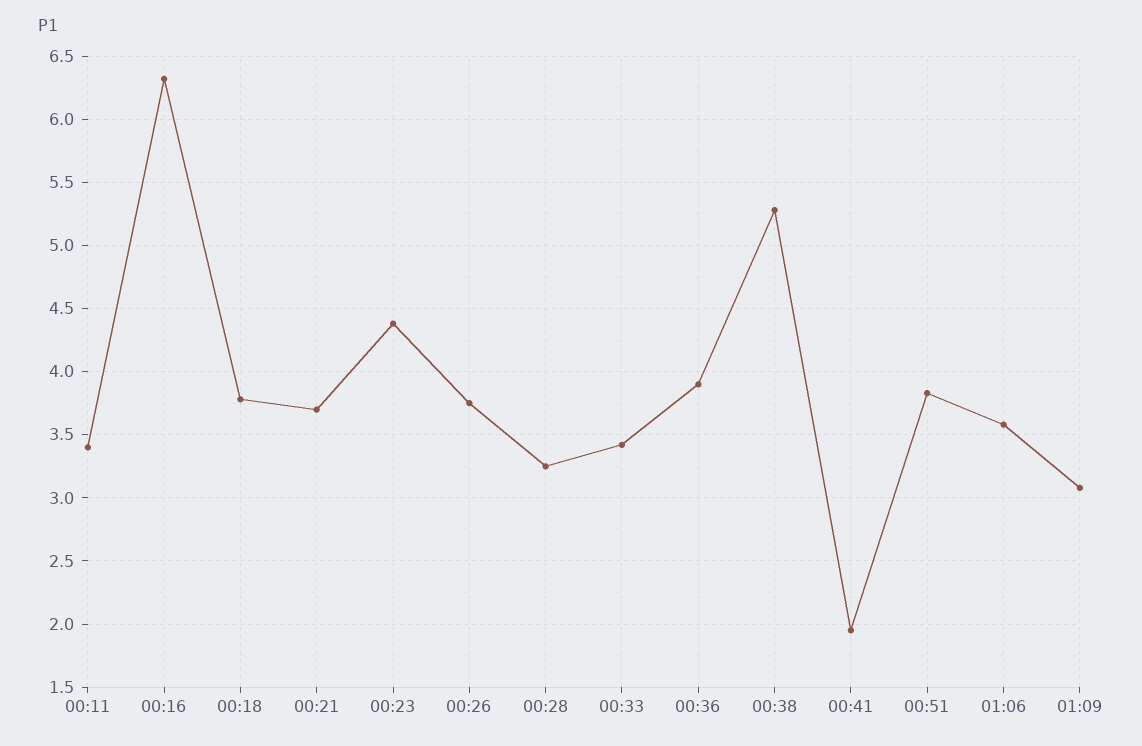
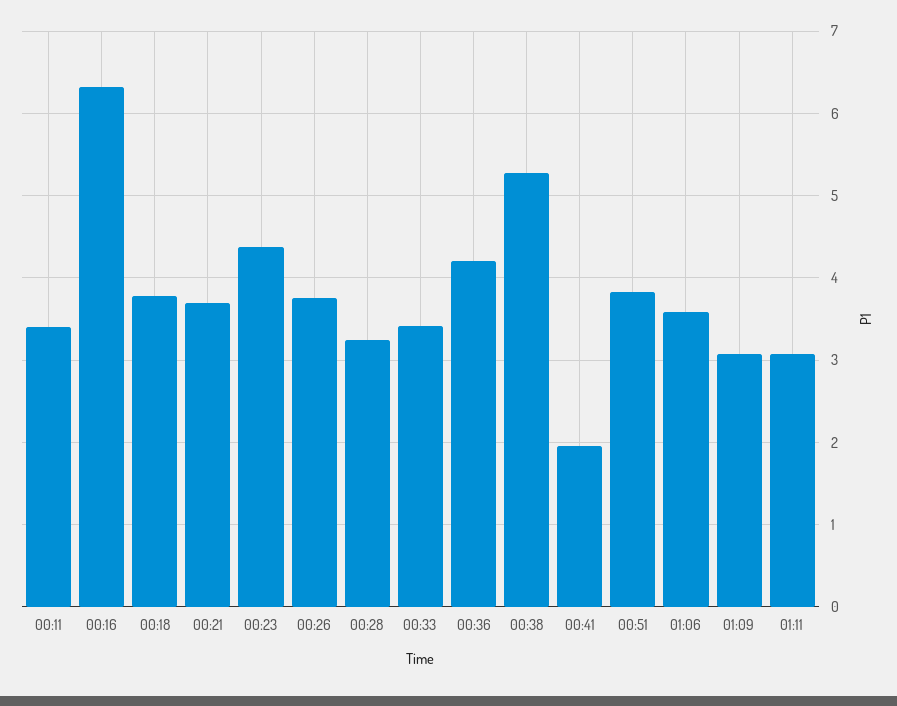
00:36: 3.9 -> 4.2
01:11: none -> 3.1

